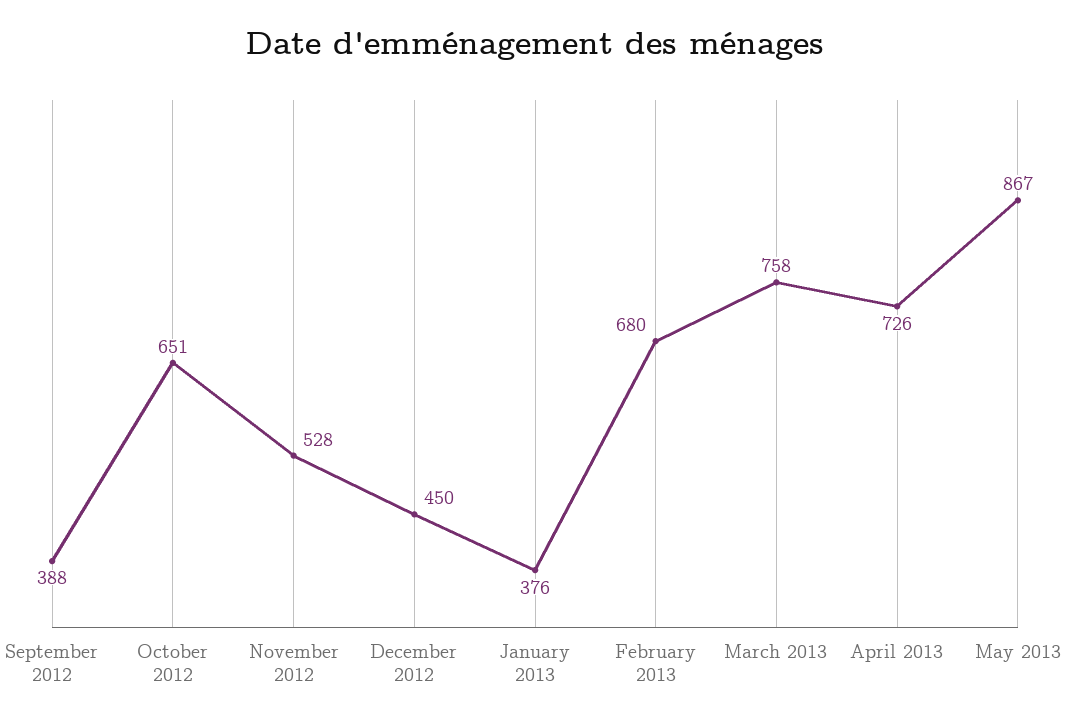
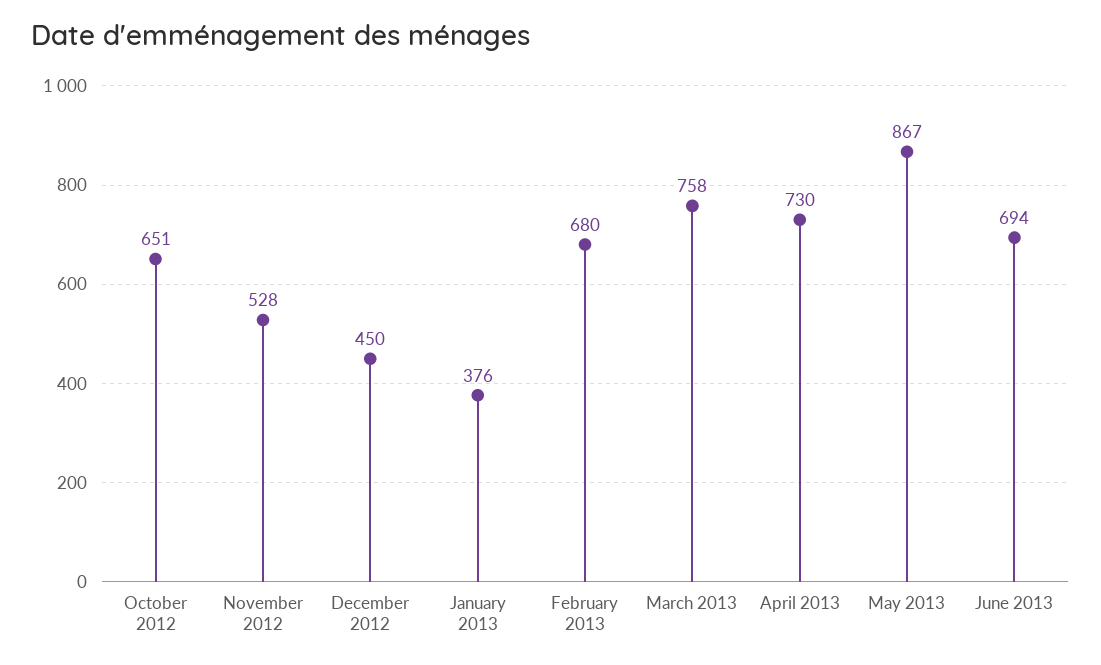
September 2012: 388 -> none
April 2013: 726 -> 730
June 2013: none -> 694

